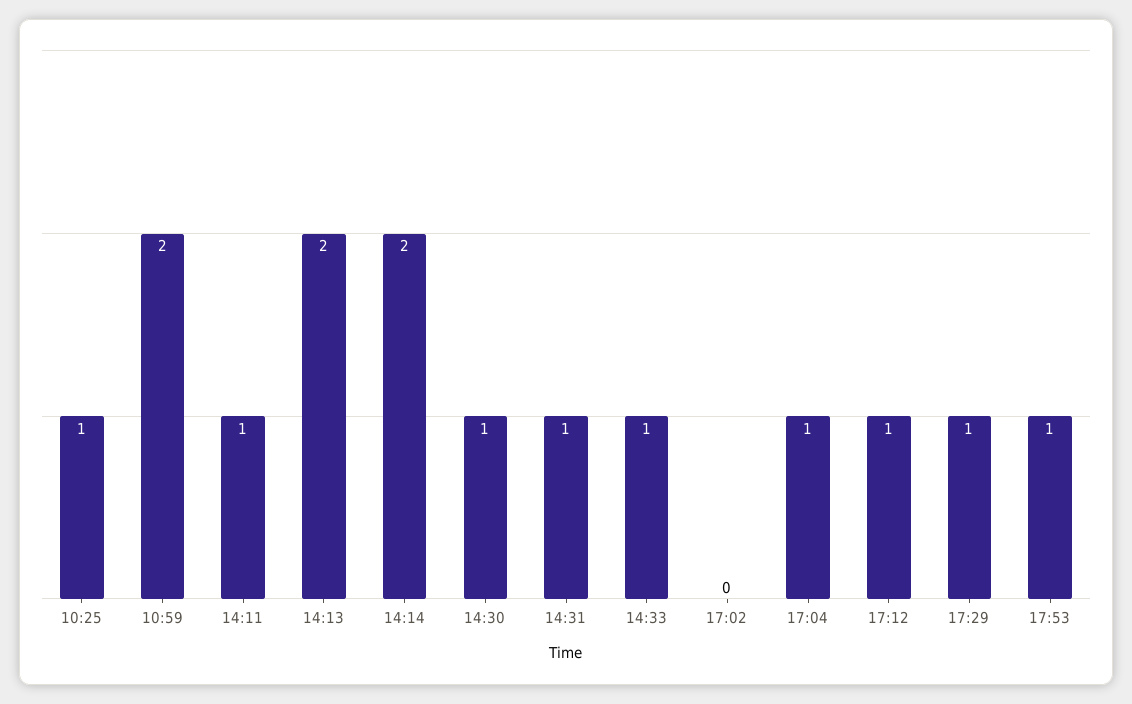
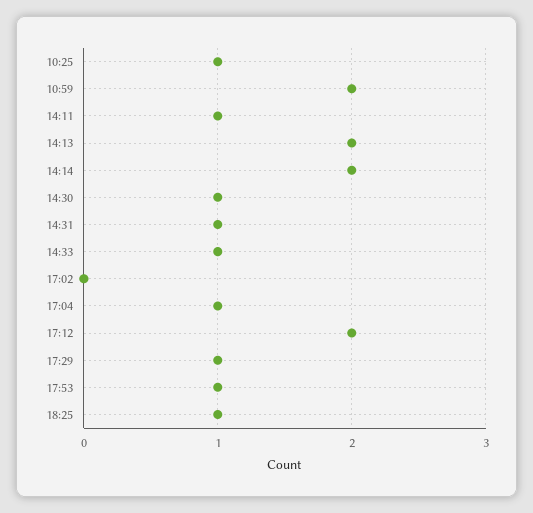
17:12: 1 -> 2
18:25: none -> 1

